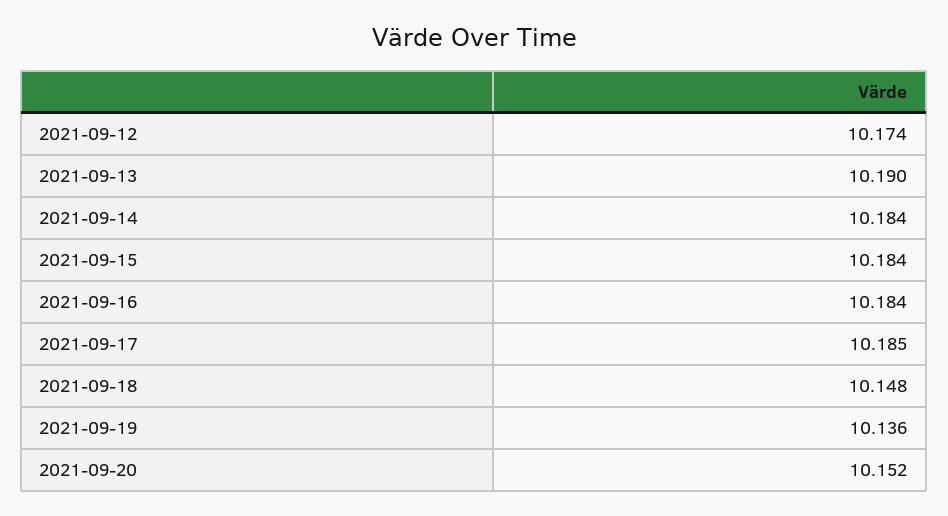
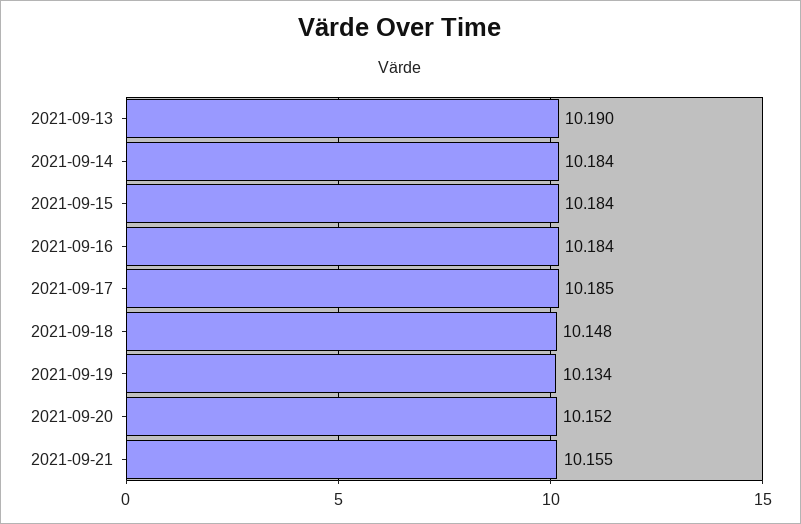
2021-09-12: 10.174 -> none
2021-09-19: 10.136 -> 10.134
2021-09-21: none -> 10.155

